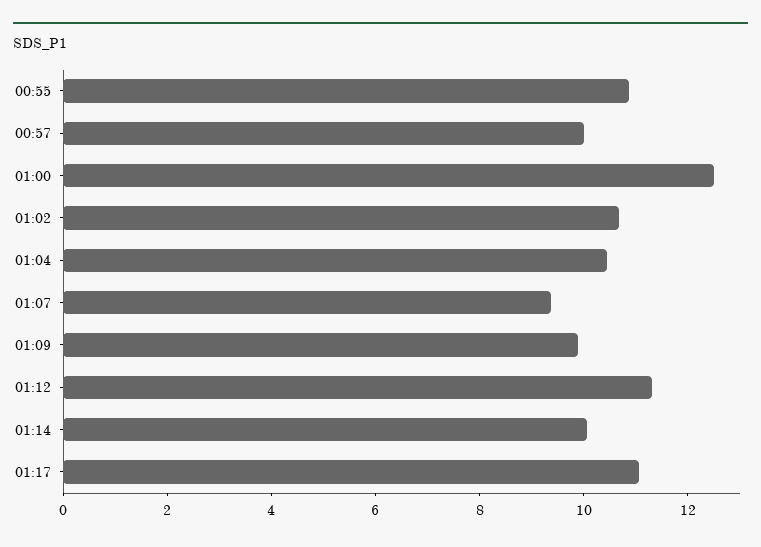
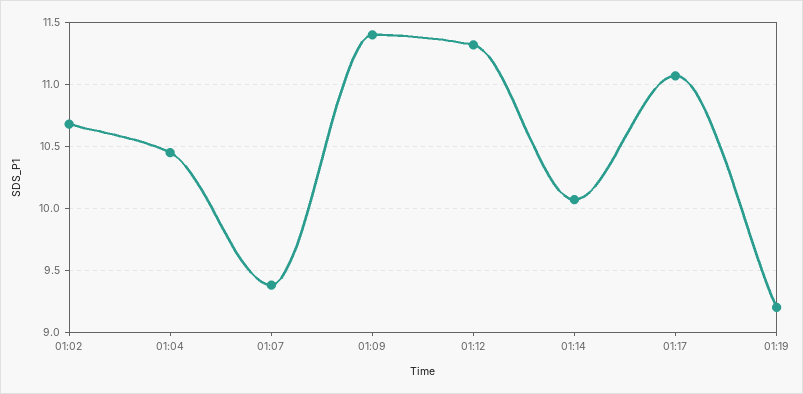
00:55: 11 -> none
00:57: 10 -> none
01:00: 12.5 -> none
01:09: 10 -> 11.4
01:19: none -> 9.2

